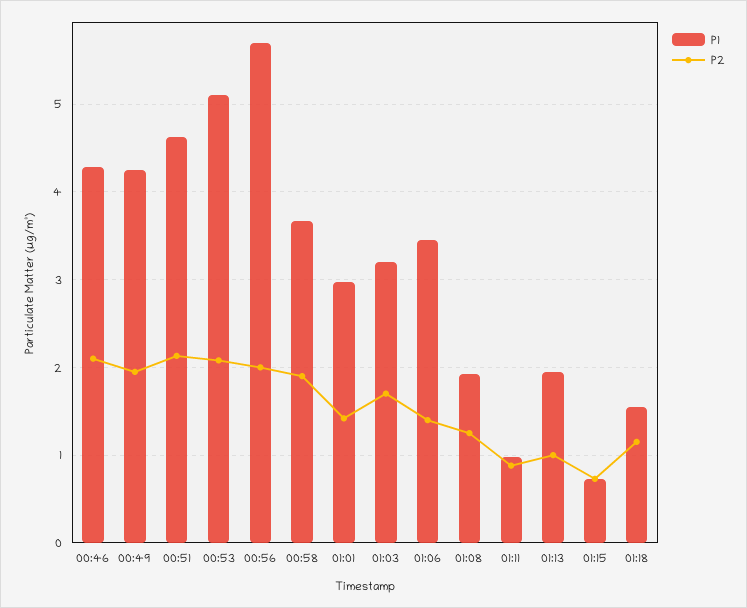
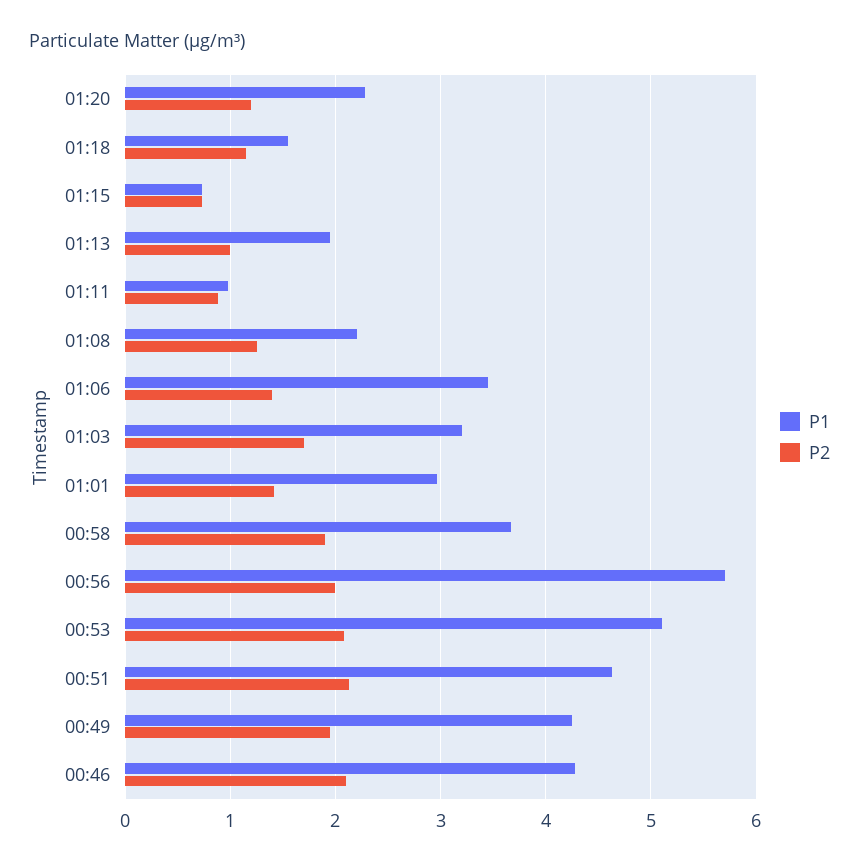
P1, 01:08: 1.9 -> 2.2
P1, 01:20: none -> 2.3
P2, 01:20: none -> 1.2

